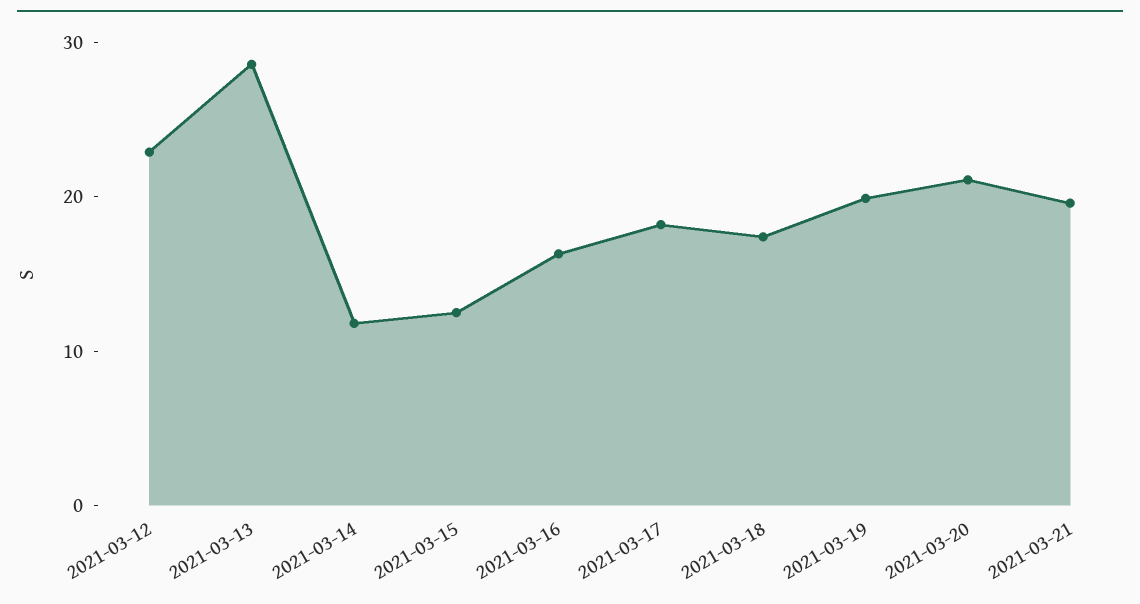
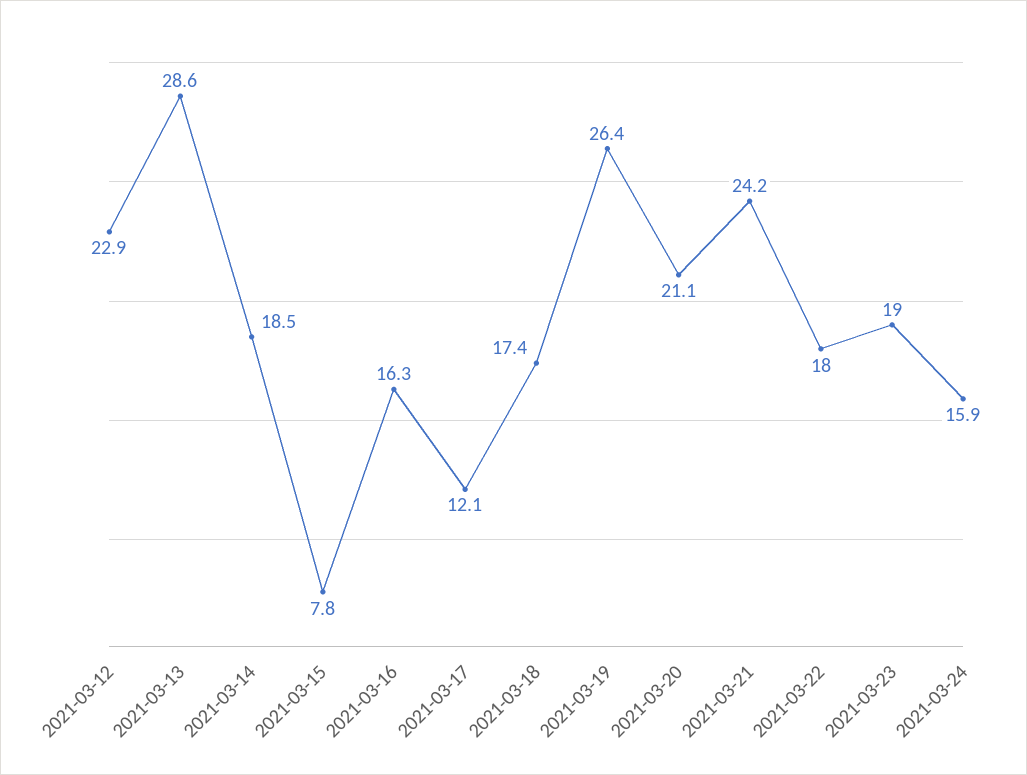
2021-03-14: 12 -> 18.5
2021-03-15: 12 -> 7.8
2021-03-17: 18 -> 12.1
2021-03-19: 20 -> 26.4
2021-03-21: 20 -> 24.2
2021-03-22: none -> 18
2021-03-23: none -> 19
2021-03-24: none -> 15.9

